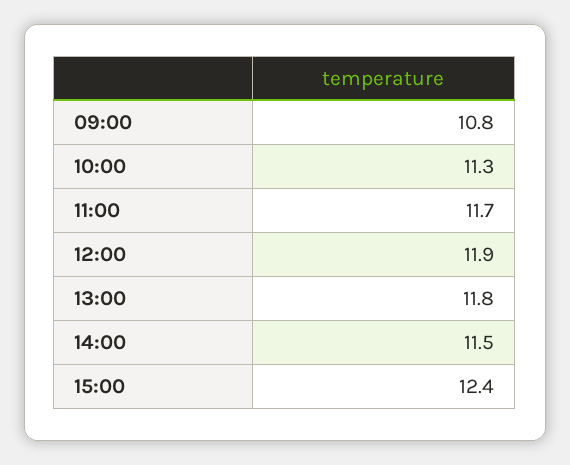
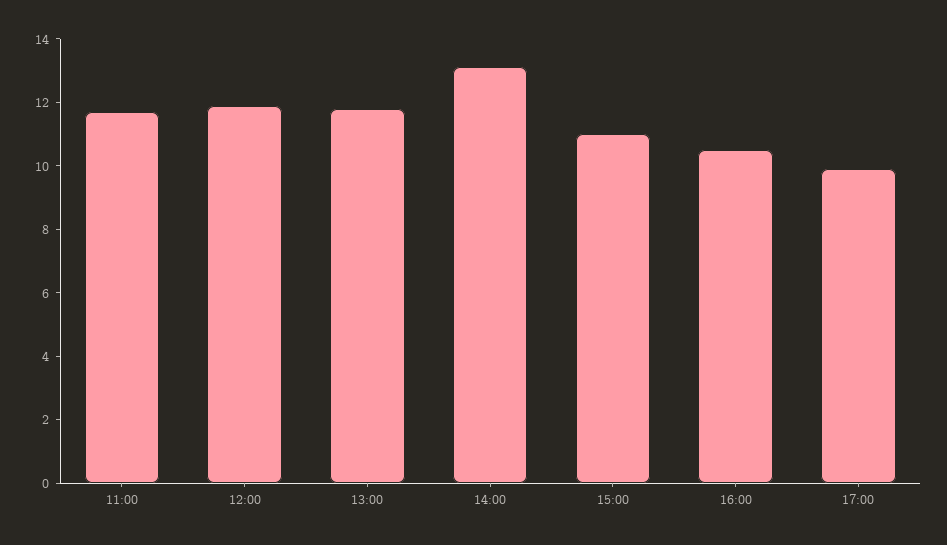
09:00: 10.8 -> none
10:00: 11.3 -> none
14:00: 11.5 -> 13
15:00: 12.4 -> 11
16:00: none -> 10.5
17:00: none -> 10

